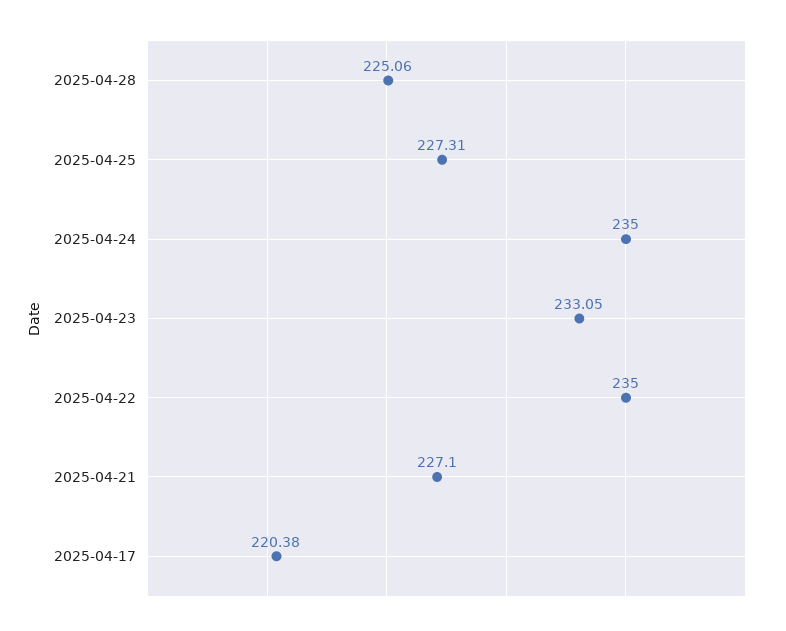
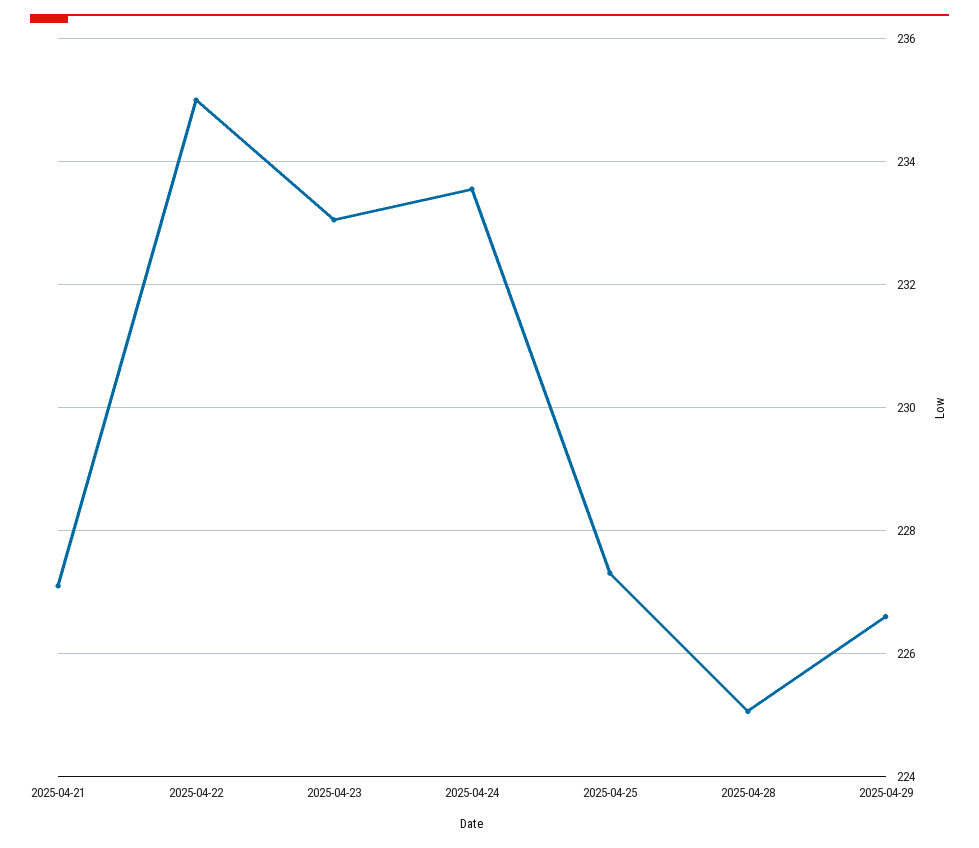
2025-04-24: 235 -> 233.6
2025-04-17: 220.38 -> none
2025-04-29: none -> 226.6

